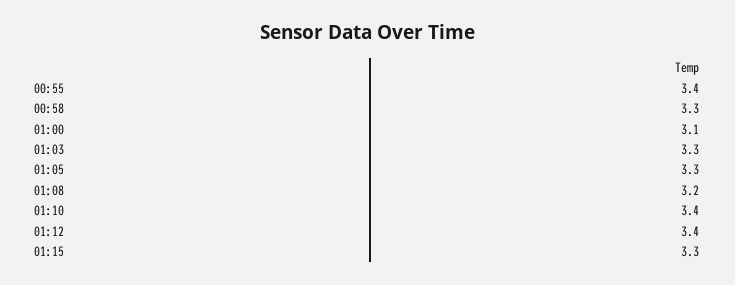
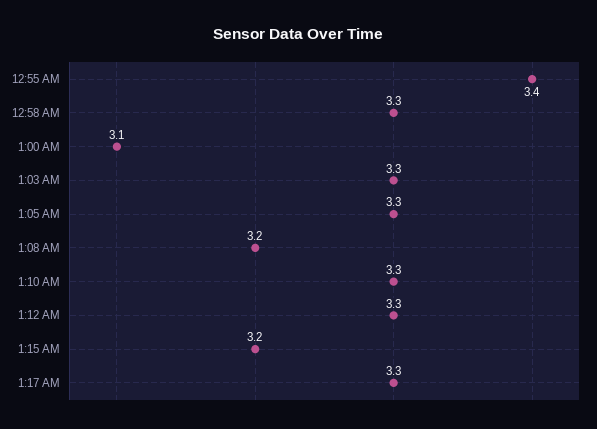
01:10: 3.4 -> 3.3
01:12: 3.4 -> 3.3
01:15: 3.3 -> 3.2
1:17 AM: none -> 3.3

